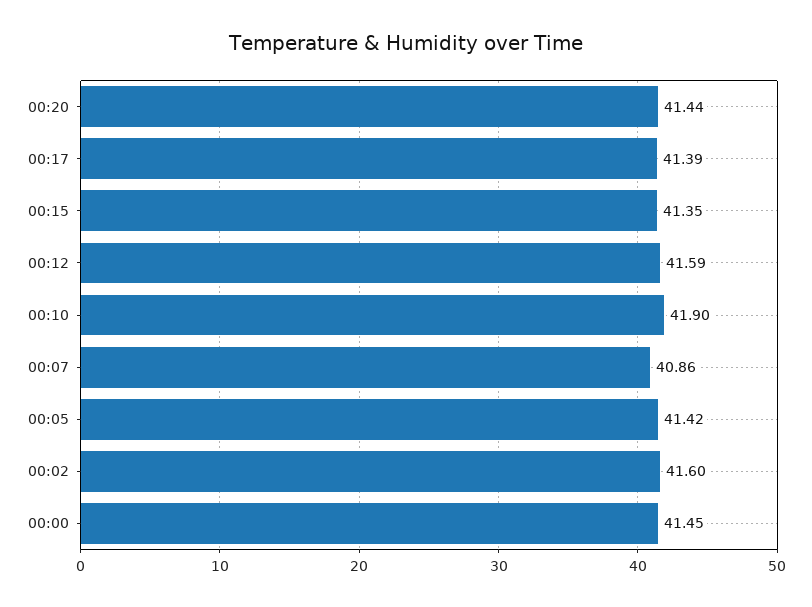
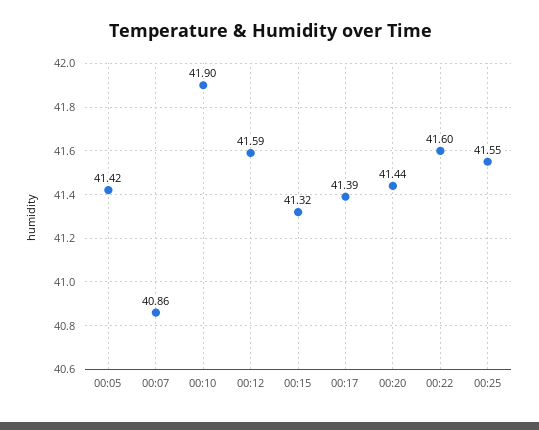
00:15: 41.35 -> 41.32
00:02: 41.6 -> none
00:00: 41.45 -> none
00:22: none -> 41.6
00:25: none -> 41.55

